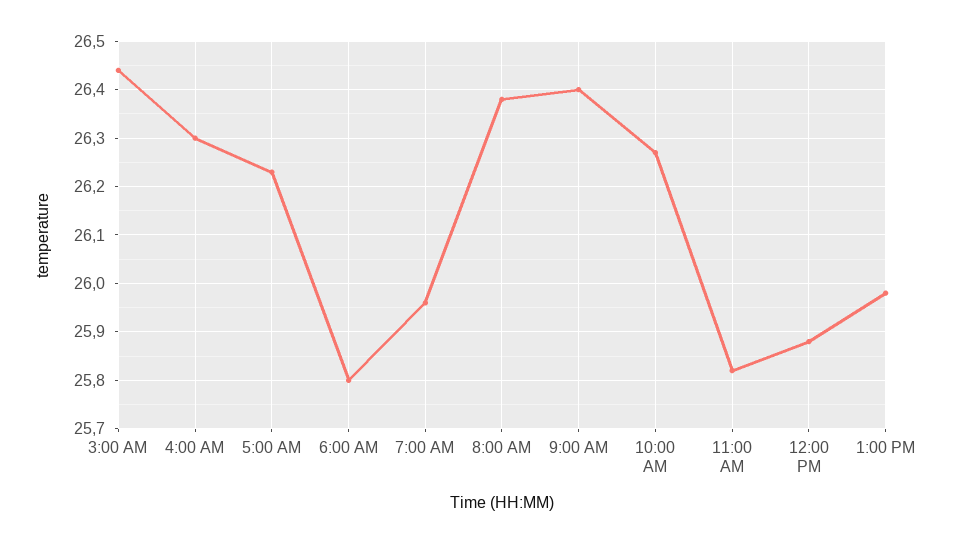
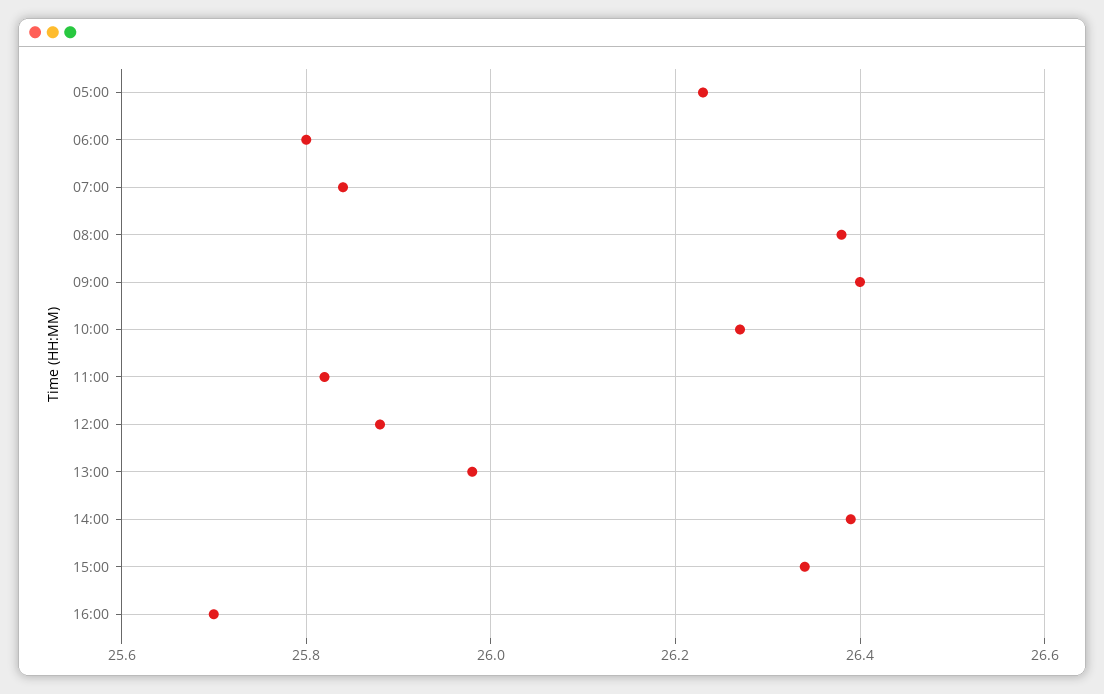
3:00 AM: 26.45 -> none
4:00 AM: 26.3 -> none
7:00 AM: 25.95 -> 25.85
14:00: none -> 26.4
15:00: none -> 26.35
16:00: none -> 25.7

